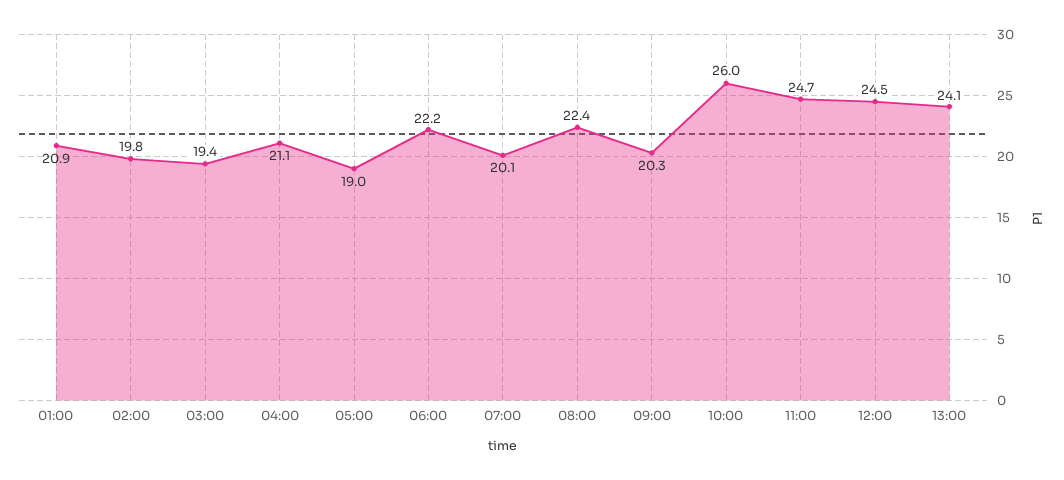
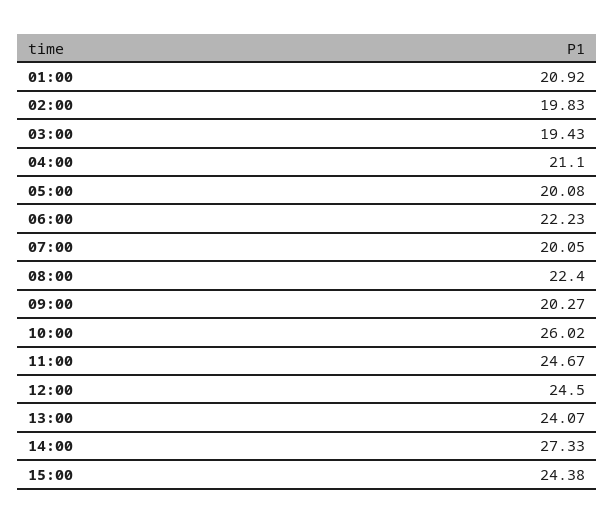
05:00: 19 -> 20.08
14:00: none -> 27.33
15:00: none -> 24.38

